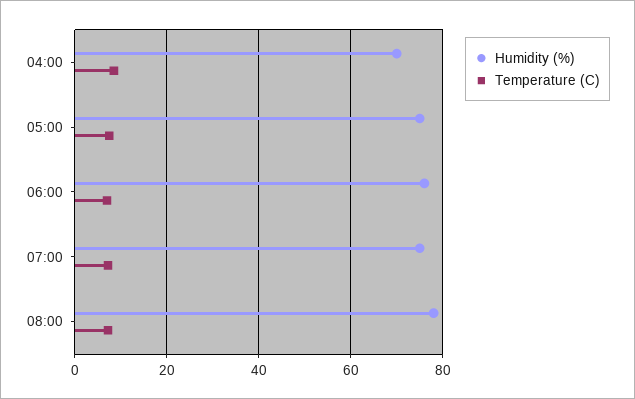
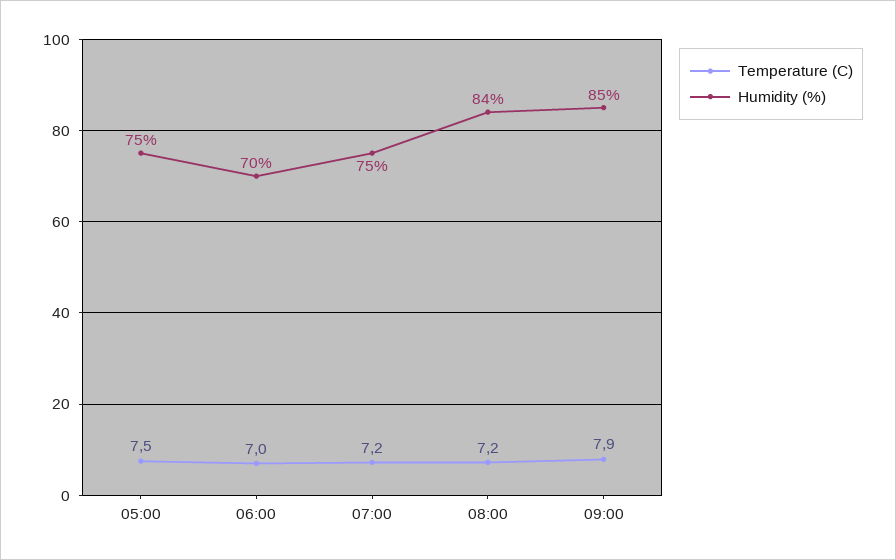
Humidity (%), 04:00: 70 -> none
Temperature (C), 04:00: 8 -> none
Humidity (%), 06:00: 76 -> 70
Humidity (%), 08:00: 78 -> 84
Temperature (C), 09:00: none -> 7.9
Humidity (%), 09:00: none -> 85

